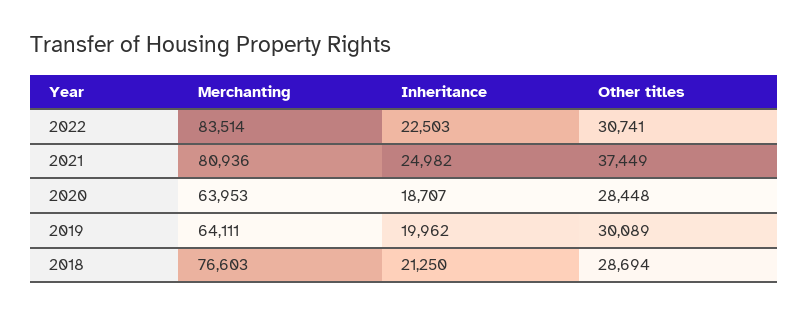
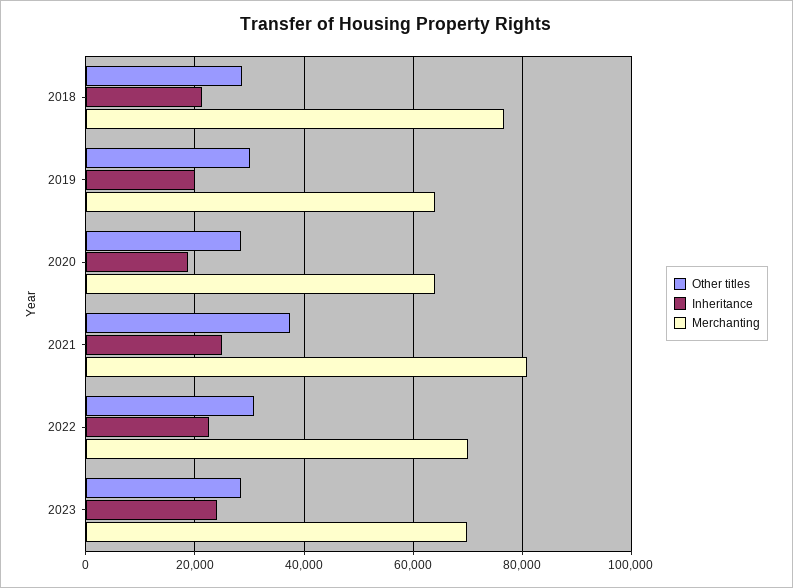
Merchanting, 2022: 83514 -> 70000
Other titles, 2023: none -> 28000
Inheritance, 2023: none -> 24000
Merchanting, 2023: none -> 70000

